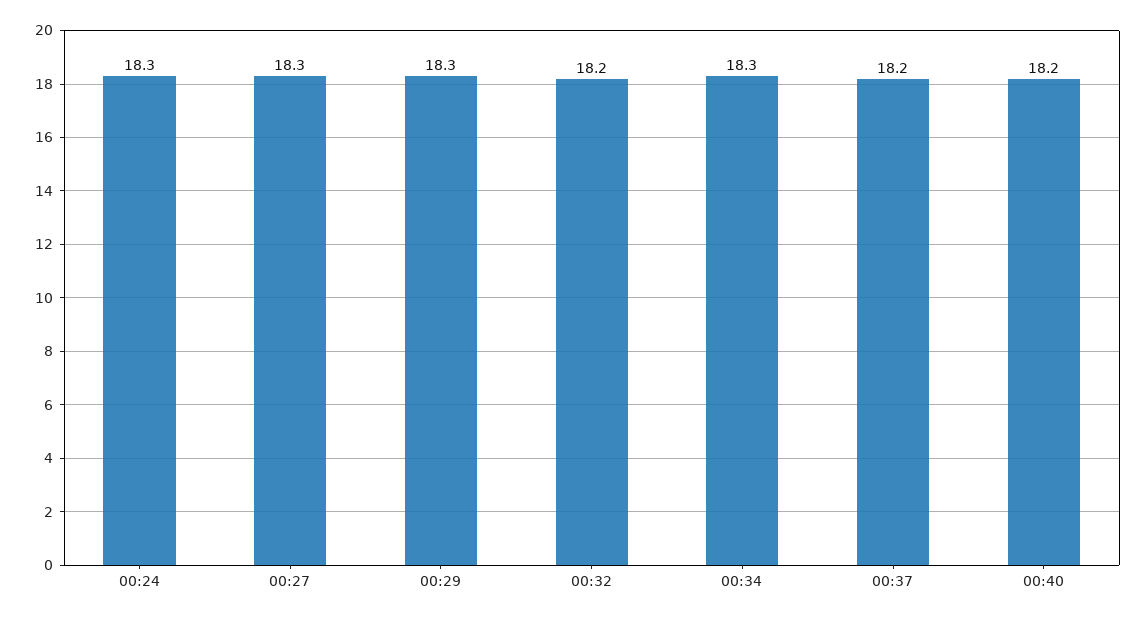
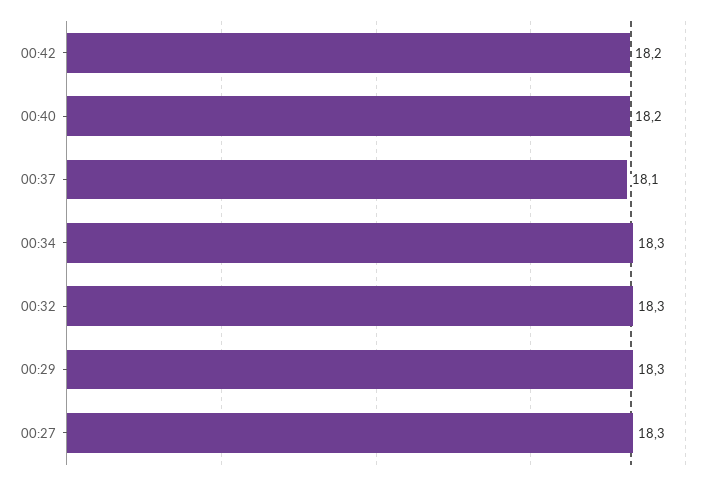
00:24: 18.3 -> none
00:32: 18.2 -> 18.3
00:37: 18.2 -> 18.1
00:42: none -> 18.2

